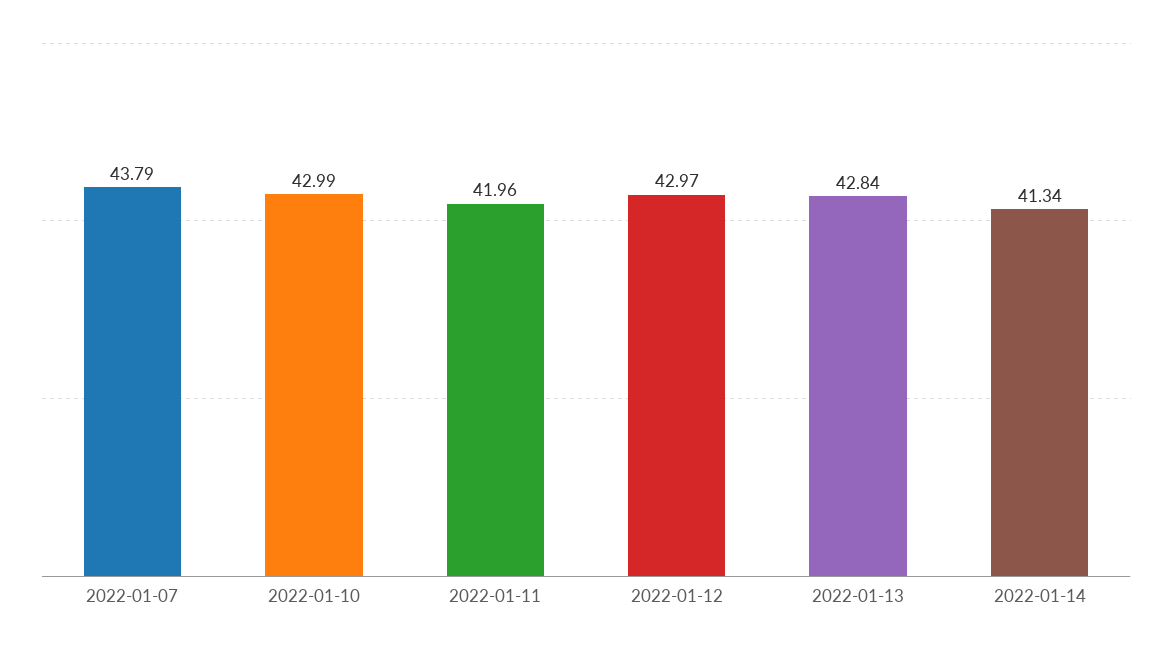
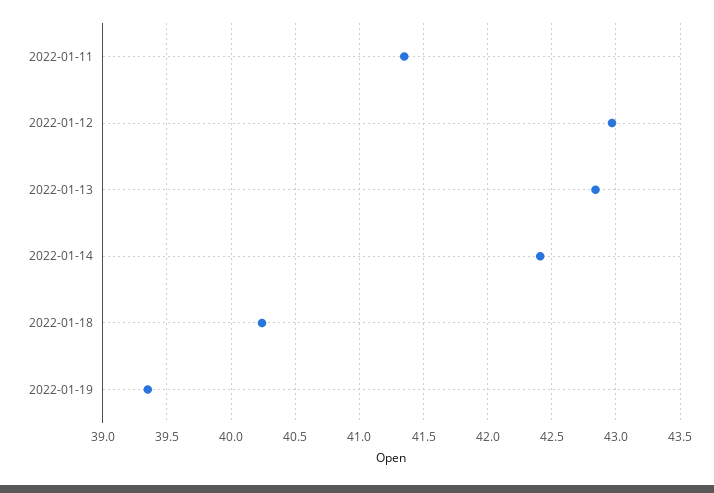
2022-01-07: 43.79 -> none
2022-01-10: 42.99 -> none
2022-01-11: 41.96 -> 41.35
2022-01-14: 41.34 -> 42.4
2022-01-18: none -> 40.25
2022-01-19: none -> 39.35

